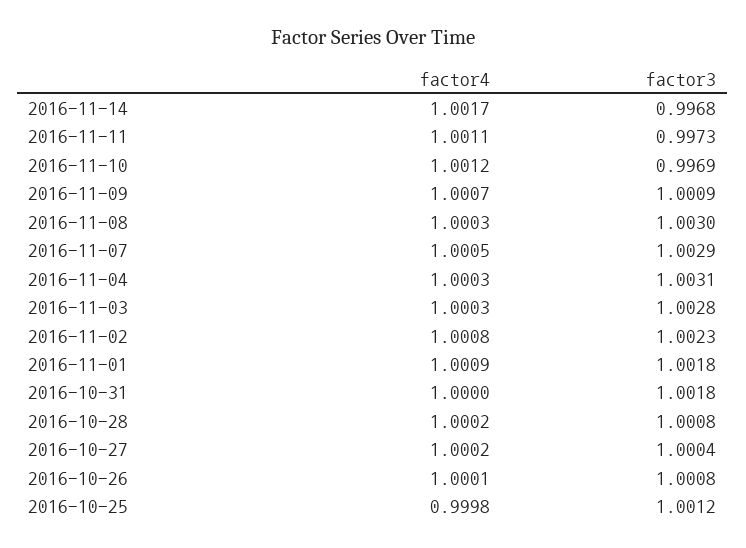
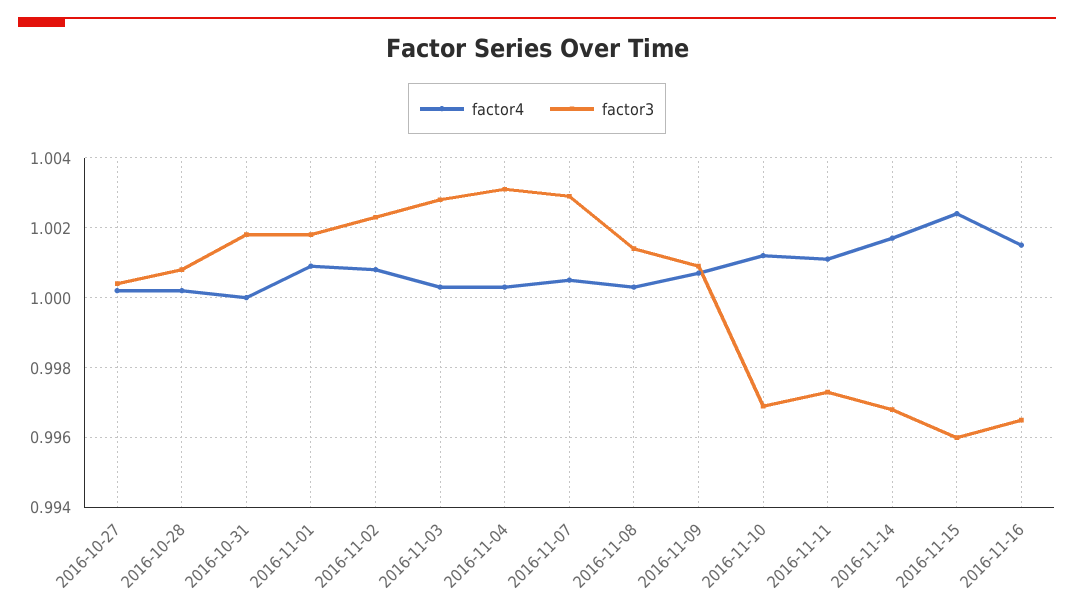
factor3, 2016-11-08: 1.003 -> 1.0015
factor4, 2016-10-26: 1.0001 -> none
factor3, 2016-10-26: 1.0008 -> none
factor4, 2016-10-25: 0.9998 -> none
factor3, 2016-10-25: 1.0012 -> none
factor4, 2016-11-15: none -> 1.0025
factor3, 2016-11-15: none -> 0.996
factor4, 2016-11-16: none -> 1.0015
factor3, 2016-11-16: none -> 0.9965

